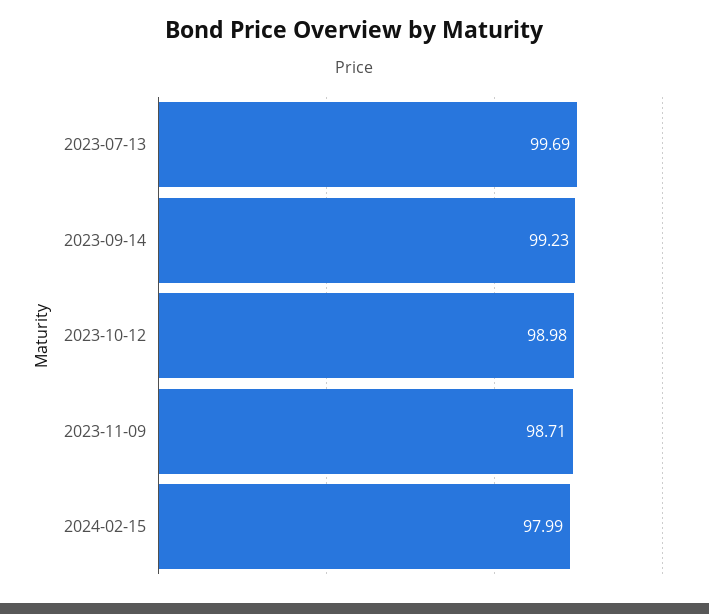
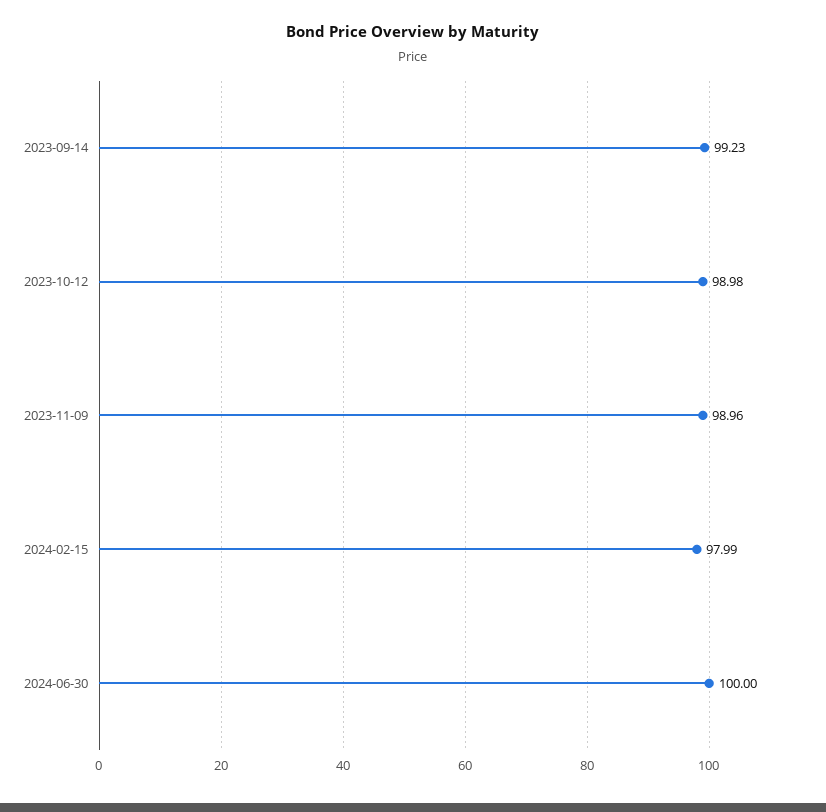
2023-07-13: 99.69 -> none
2023-11-09: 98.71 -> 98.96
2024-06-30: none -> 100

